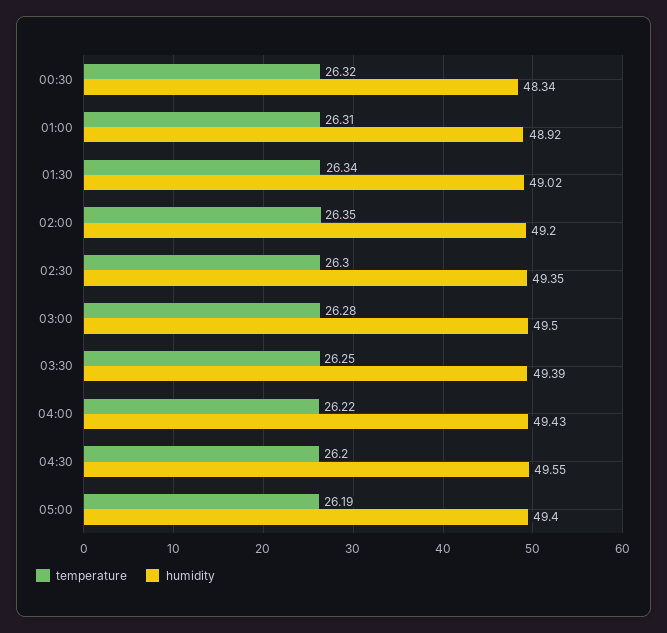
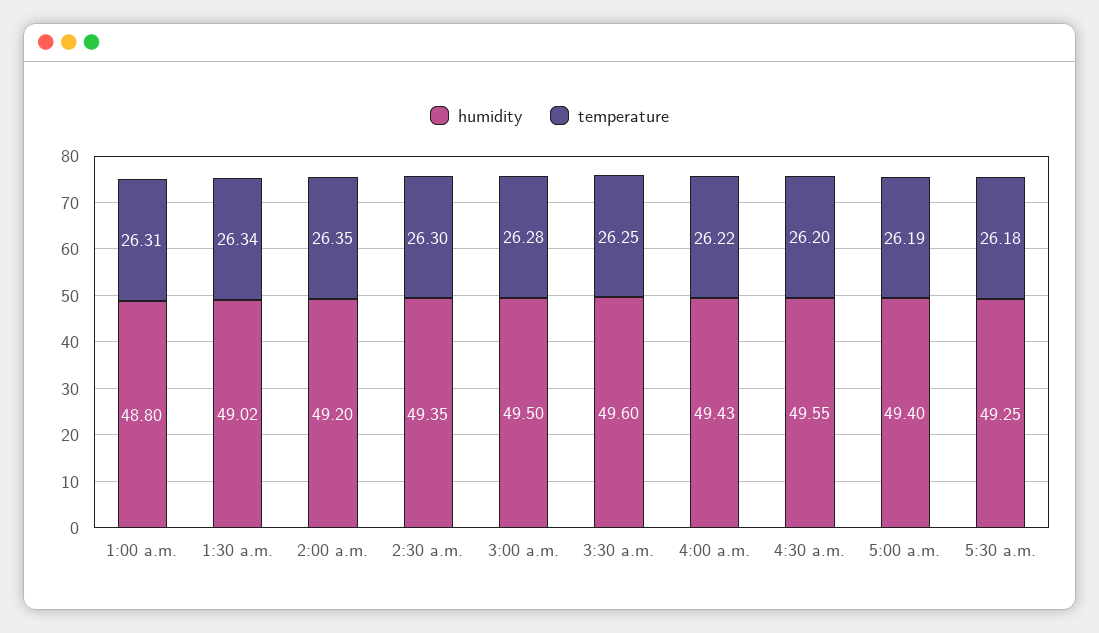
temperature, 00:30: 26.32 -> none
humidity, 00:30: 48.34 -> none
humidity, 01:00: 48.92 -> 48.8
humidity, 03:30: 49.39 -> 49.6
humidity, 5:30 a.m.: none -> 49.25
temperature, 5:30 a.m.: none -> 26.18

